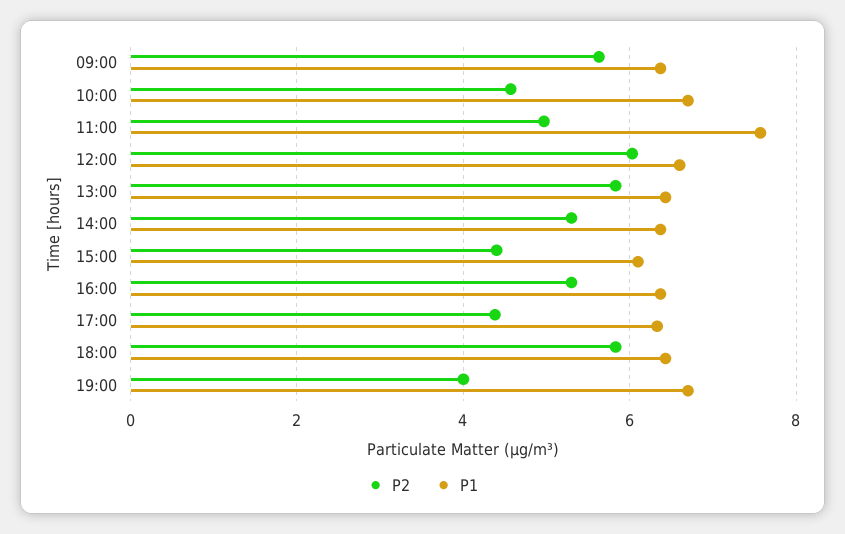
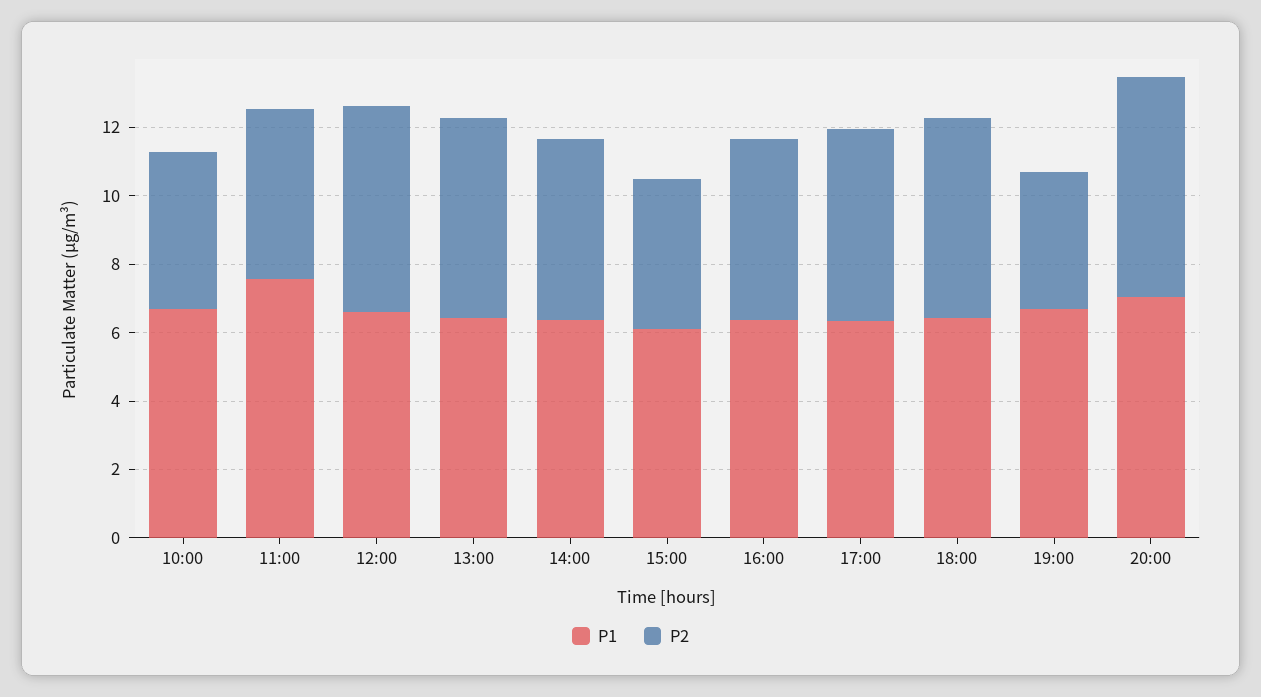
P2, 09:00: 5.6 -> none
P1, 09:00: 6.4 -> none
P2, 17:00: 4.4 -> 5.5
P1, 20:00: none -> 7
P2, 20:00: none -> 6.5

